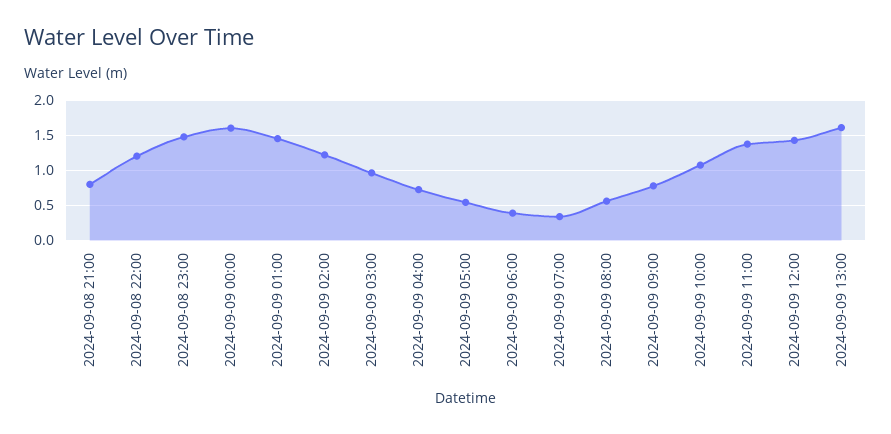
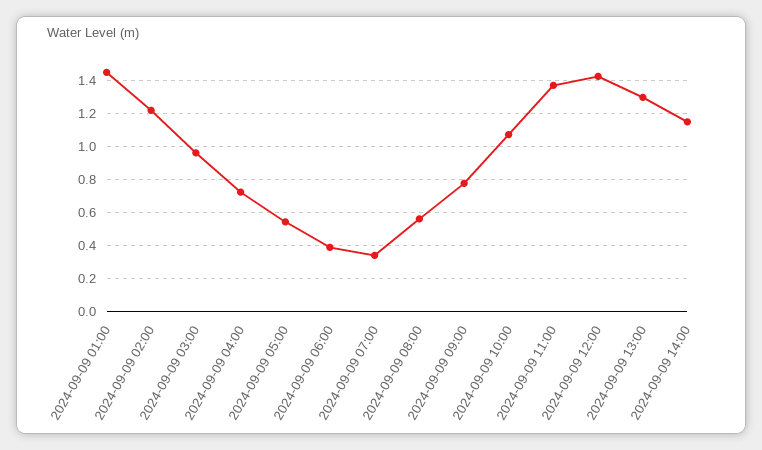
2024-09-08 21:00: 0.8 -> none
2024-09-08 22:00: 1.2 -> none
2024-09-08 23:00: 1.5 -> none
2024-09-09 00:00: 1.6 -> none
2024-09-09 13:00: 1.6 -> 1.3
2024-09-09 14:00: none -> 1.15

